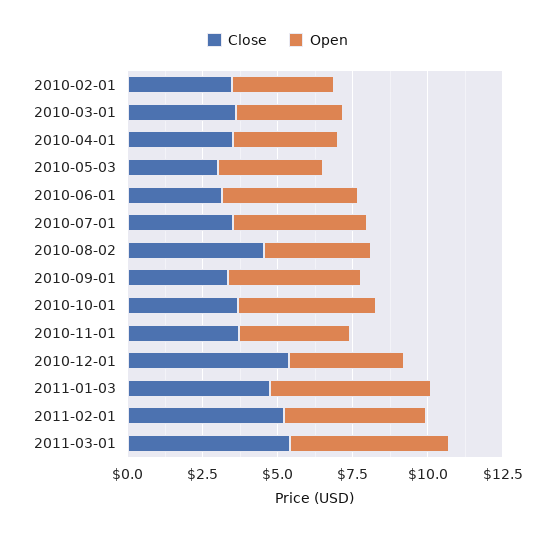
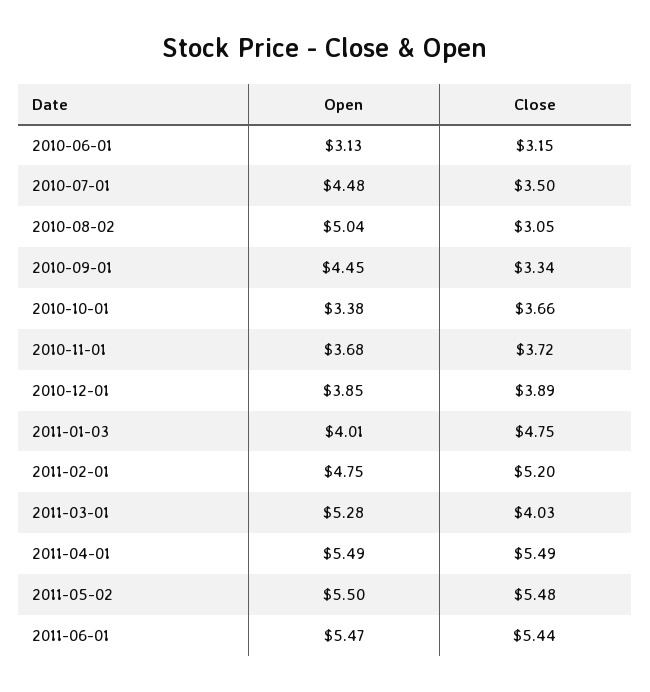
Close, 2010-02-01: 3.5 -> none
Open, 2010-02-01: 3.5 -> none
Close, 2010-03-01: 3.5 -> none
Open, 2010-03-01: 3.5 -> none
Close, 2010-04-01: 3.5 -> none
Open, 2010-04-01: 3.5 -> none
Close, 2010-05-03: 3 -> none
Open, 2010-05-03: 3.5 -> none
Open, 2010-06-01: 4.5 -> 3.13
Close, 2010-08-02: 4.5 -> 3.05
Open, 2010-08-02: 3.5 -> 5.04
Open, 2010-10-01: 4.5 -> 3.38
Close, 2010-12-01: 5.5 -> 3.89
Open, 2011-01-03: 5.5 -> 4.01
Close, 2011-03-01: 5.5 -> 4.03
Open, 2011-04-01: none -> 5.49
Close, 2011-04-01: none -> 5.49
Open, 2011-05-02: none -> 5.5
Close, 2011-05-02: none -> 5.48
Open, 2011-06-01: none -> 5.47
Close, 2011-06-01: none -> 5.44

